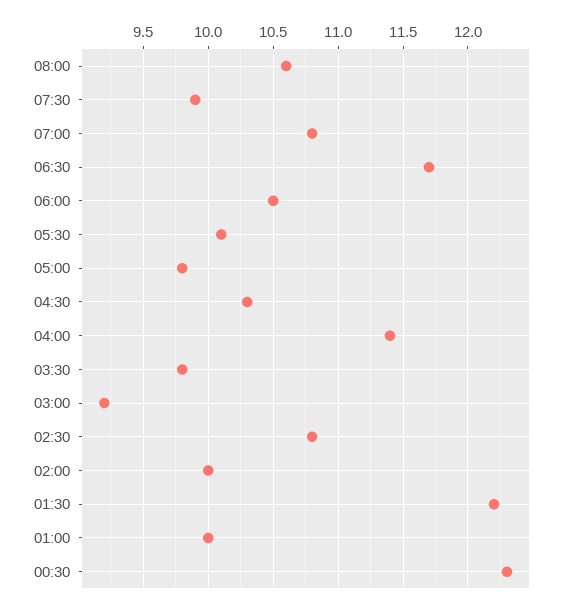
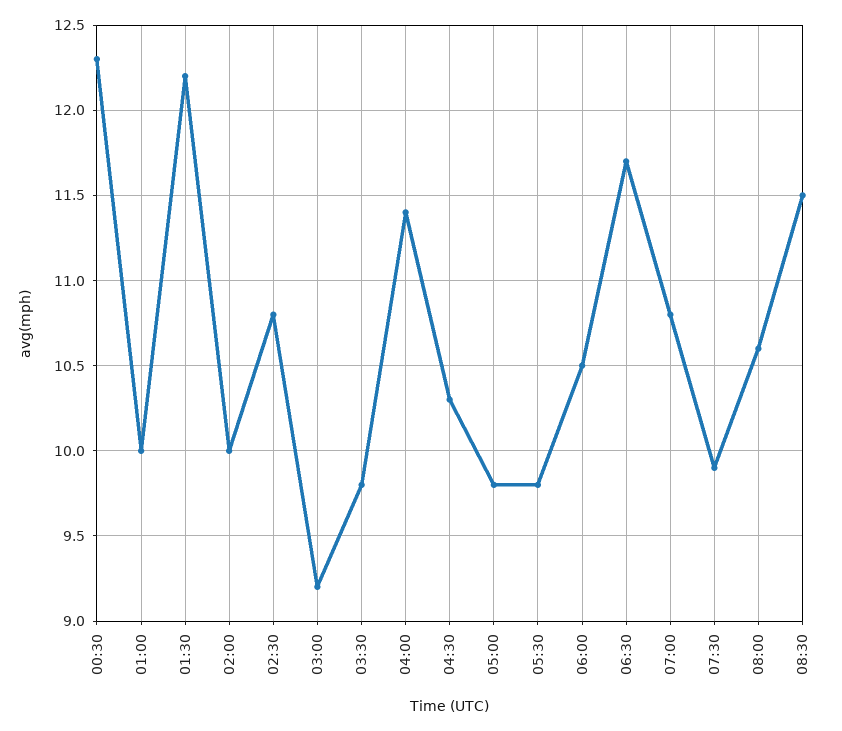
05:30: 10.1 -> 9.8
08:30: none -> 11.5

